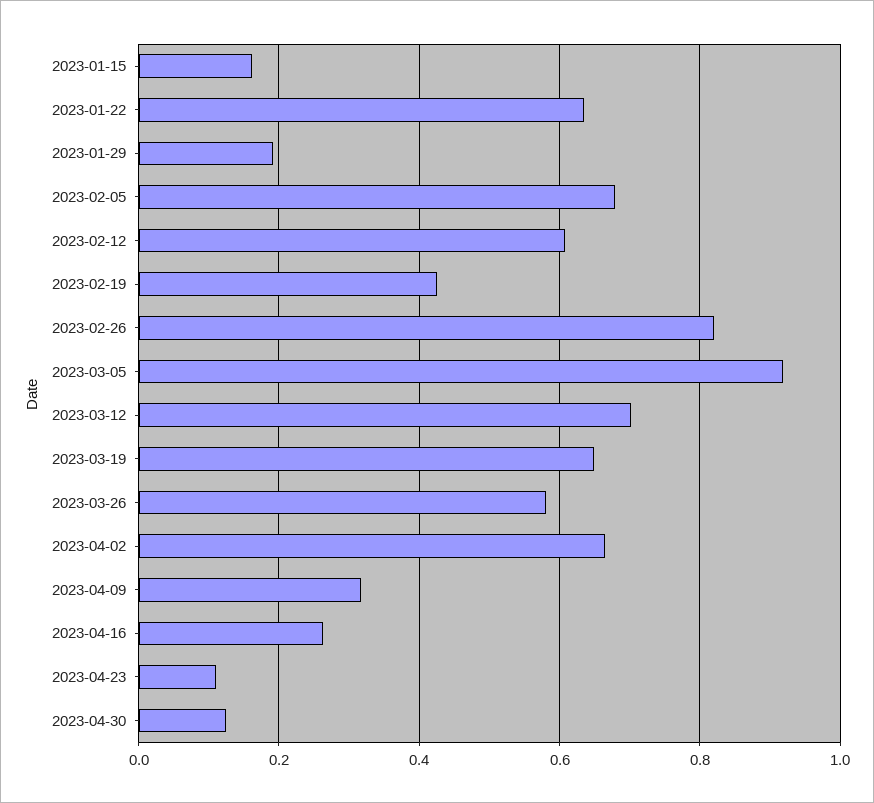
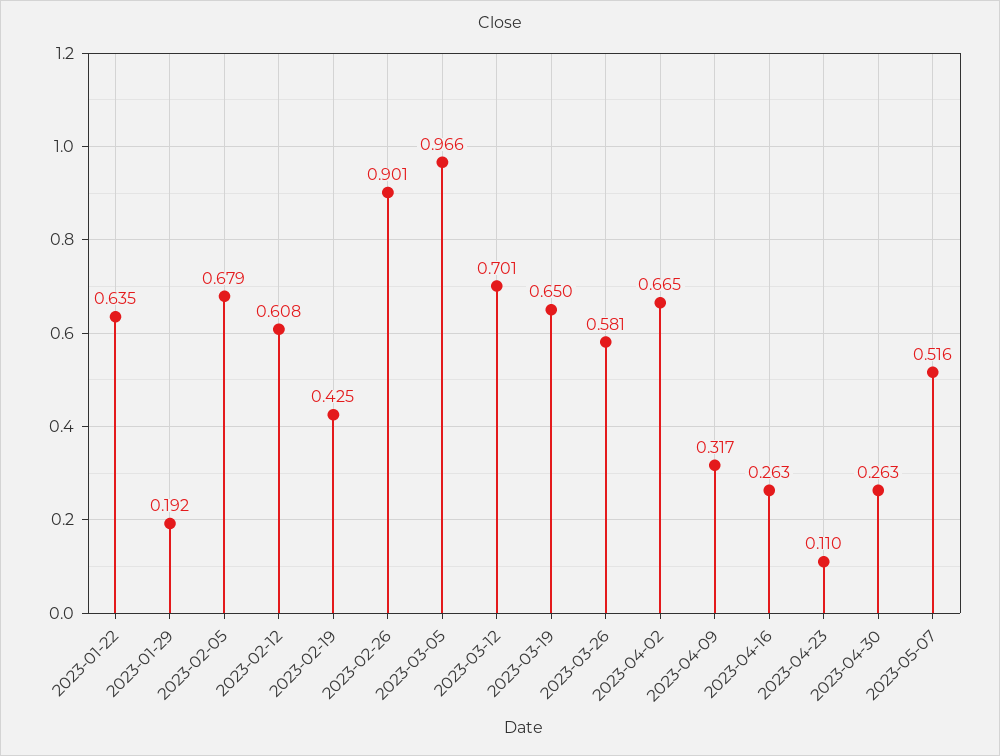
2023-01-15: 0.16 -> none
2023-02-26: 0.82 -> 0.901
2023-03-05: 0.92 -> 0.966
2023-04-30: 0.12 -> 0.263
2023-05-07: none -> 0.516

